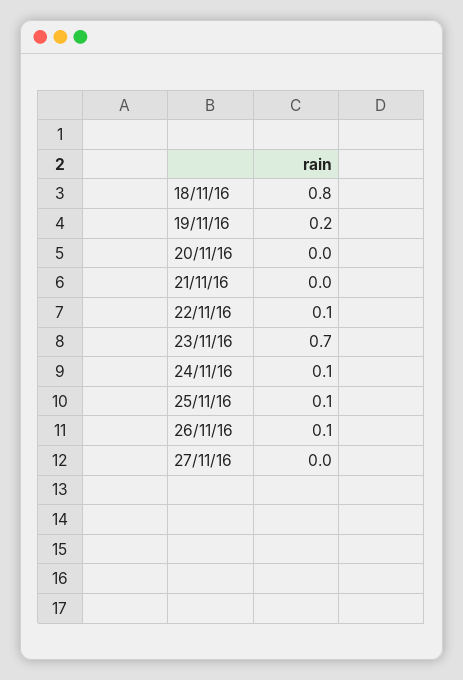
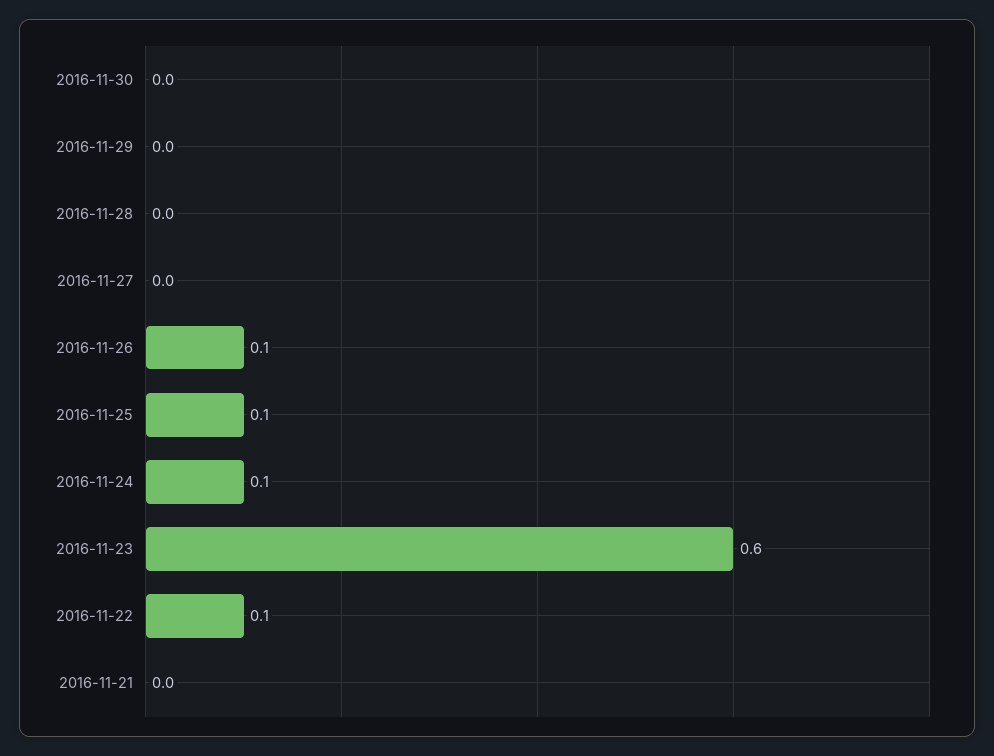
18/11/16: 0.8 -> none
19/11/16: 0.2 -> none
20/11/16: 0 -> none
23/11/16: 0.7 -> 0.6
2016-11-30: none -> 0
2016-11-29: none -> 0
2016-11-28: none -> 0

